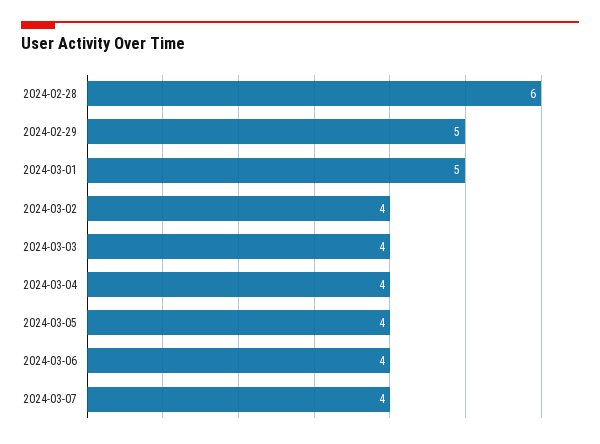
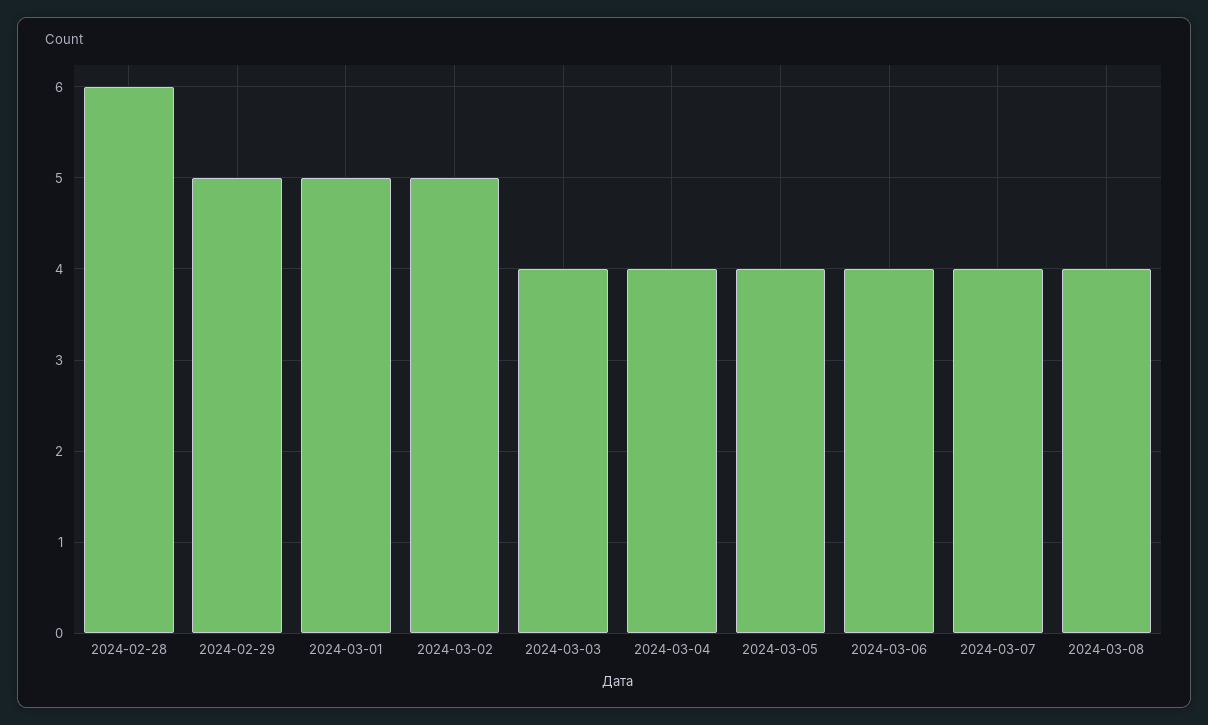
2024-03-02: 4 -> 5
2024-03-08: none -> 4

